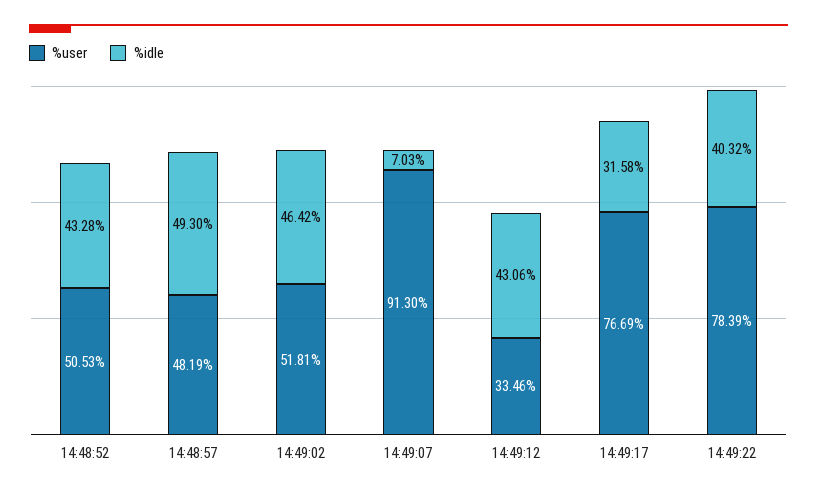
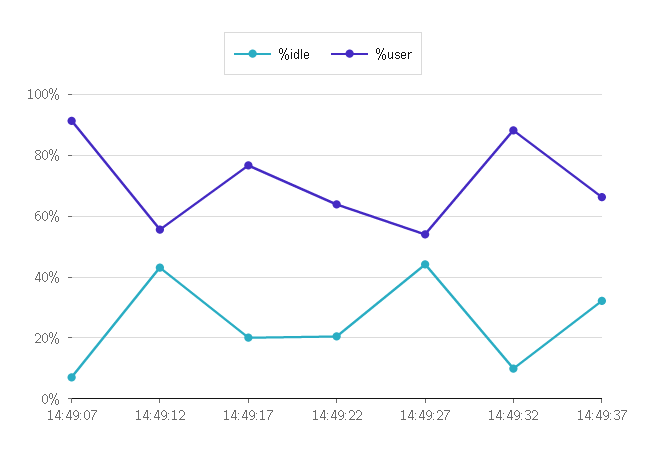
%user, 14:48:52: 50.53 -> none
%idle, 14:48:52: 43.28 -> none
%user, 14:48:57: 48.19 -> none
%idle, 14:48:57: 49.3 -> none
%user, 14:49:02: 51.81 -> none
%idle, 14:49:02: 46.42 -> none
%user, 14:49:12: 33.46 -> 56
%idle, 14:49:17: 31.58 -> 20
%user, 14:49:22: 78.39 -> 64
%idle, 14:49:22: 40.32 -> 20
%idle, 14:49:27: none -> 44
%user, 14:49:27: none -> 54
%idle, 14:49:32: none -> 10
%user, 14:49:32: none -> 88
%idle, 14:49:37: none -> 32
%user, 14:49:37: none -> 66

